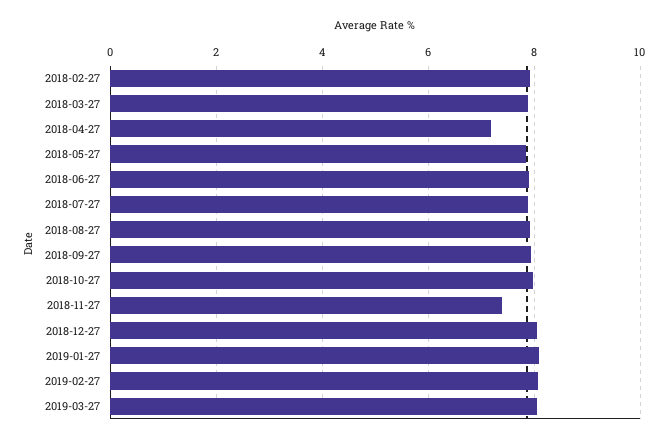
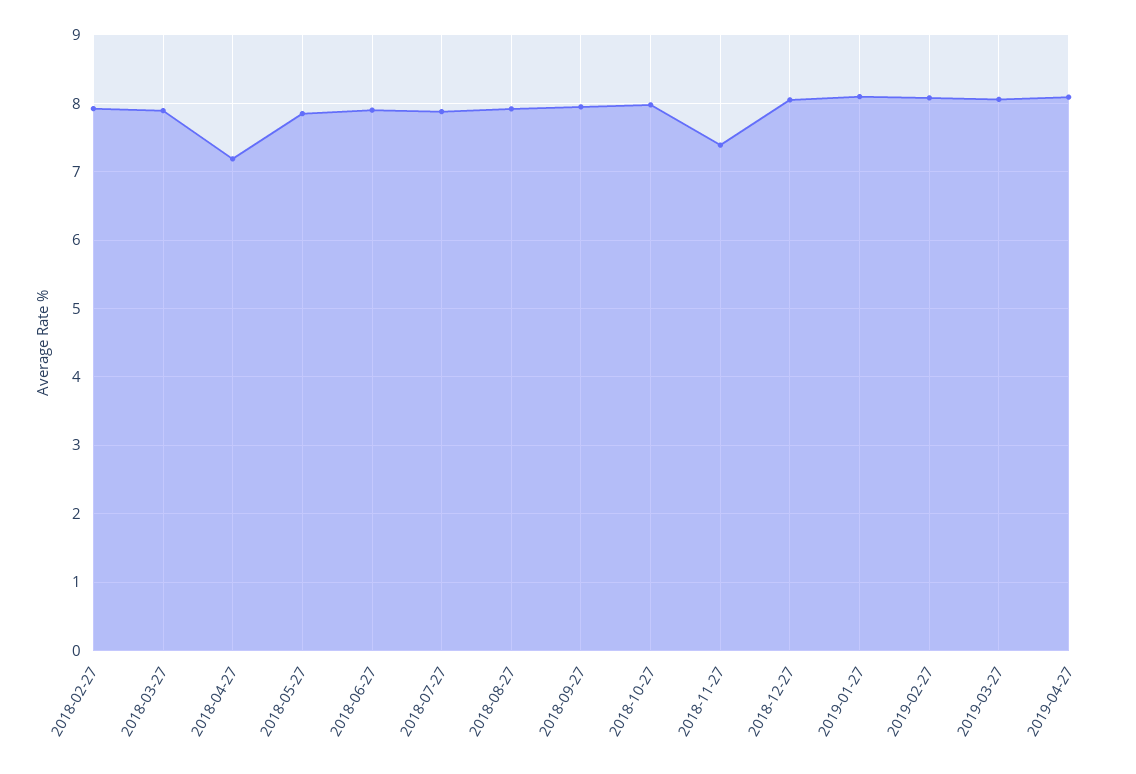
2019-04-27: none -> 8.1

